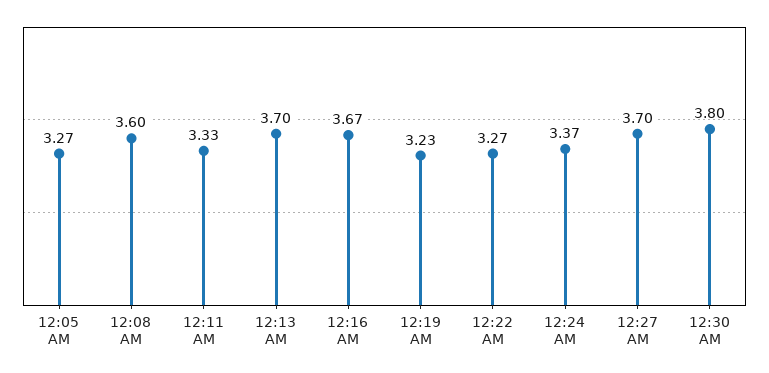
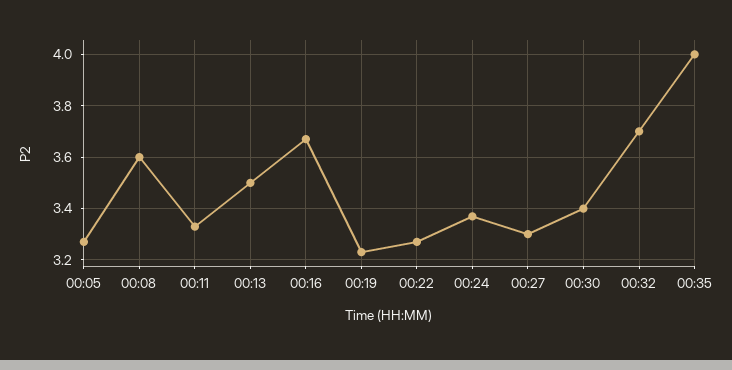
12:13 AM: 3.7 -> 3.5
12:27 AM: 3.7 -> 3.3
12:30 AM: 3.8 -> 3.4
00:32: none -> 3.7
00:35: none -> 4

